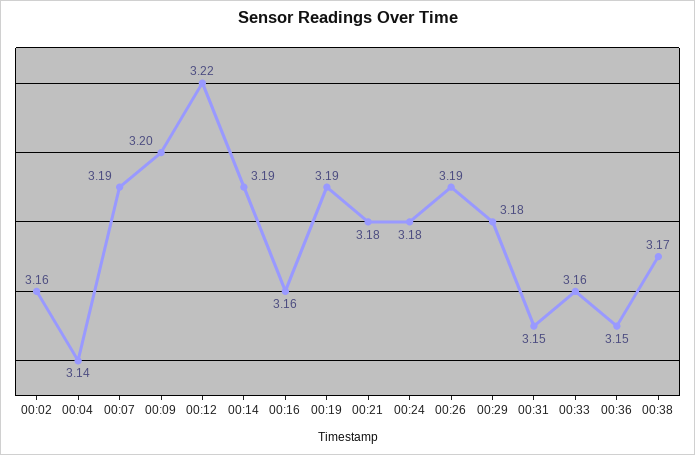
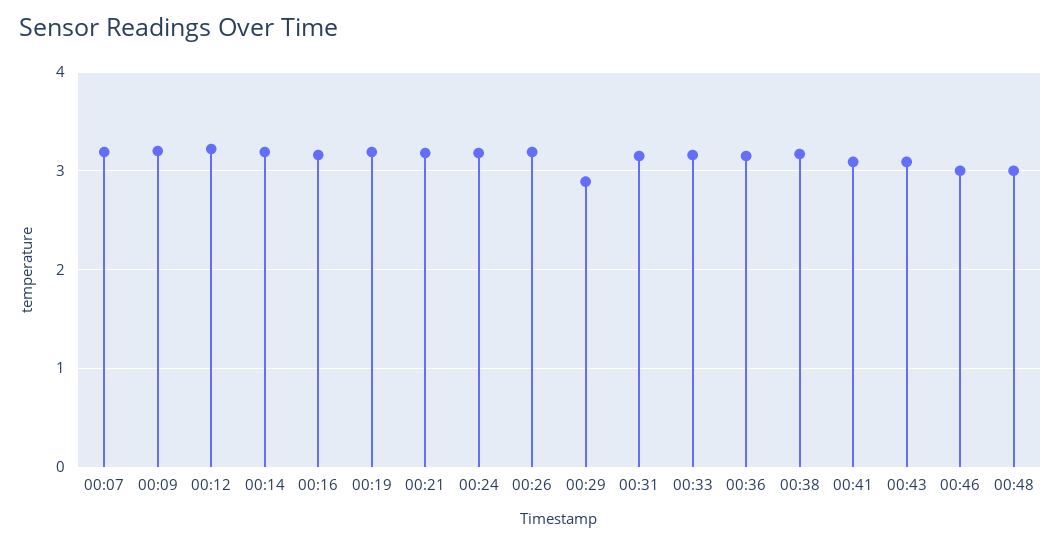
00:02: 3.16 -> none
00:04: 3.14 -> none
00:29: 3.18 -> 2.9
00:41: none -> 3.1
00:43: none -> 3.1
00:46: none -> 3
00:48: none -> 3

